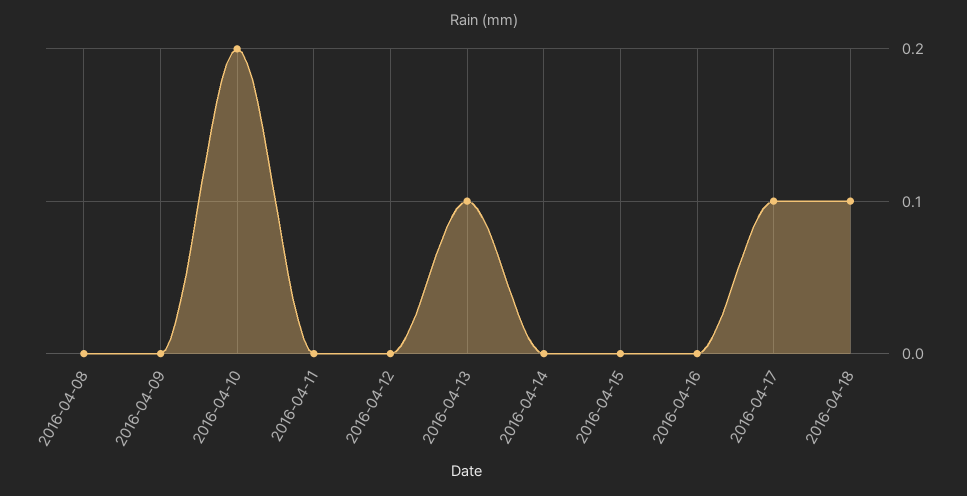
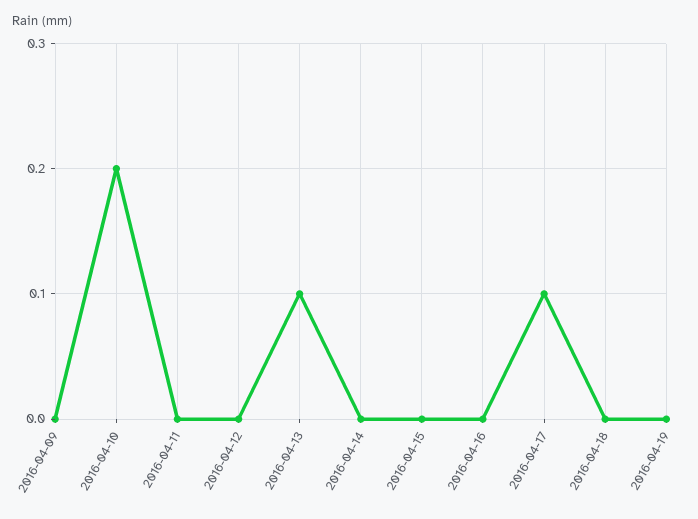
2016-04-08: 0 -> none
2016-04-18: 0.1 -> 0
2016-04-19: none -> 0

